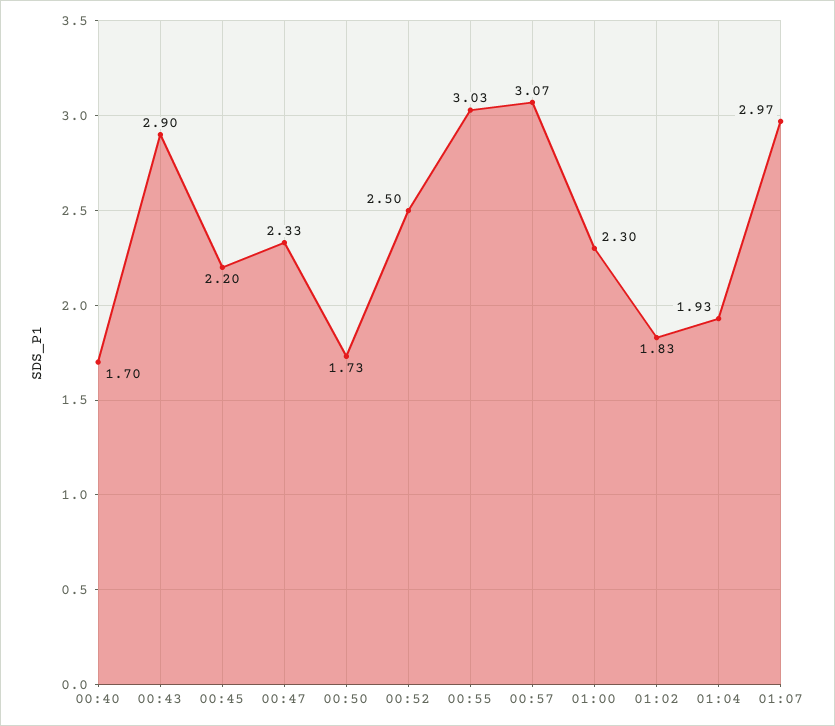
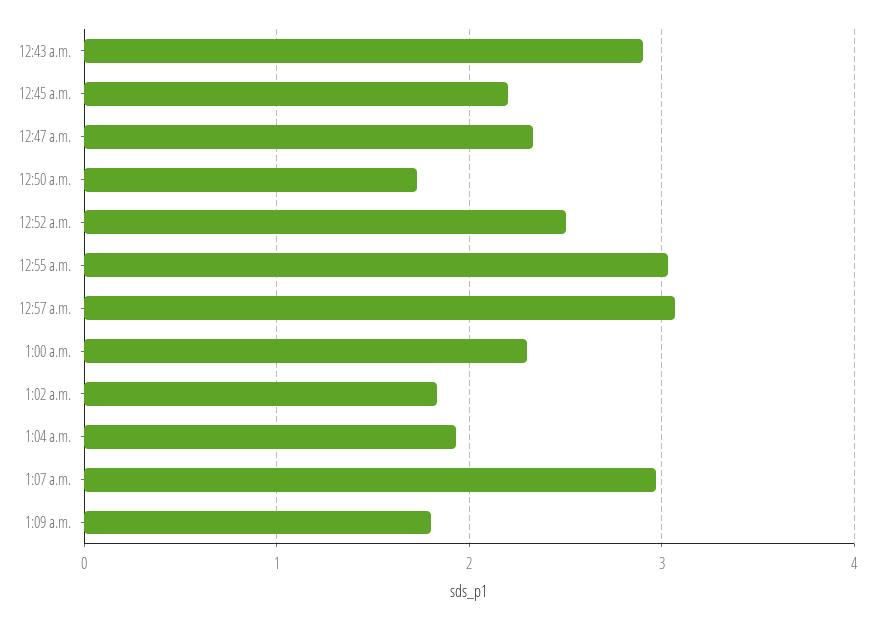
00:40: 1.7 -> none
1:09 a.m.: none -> 1.8

